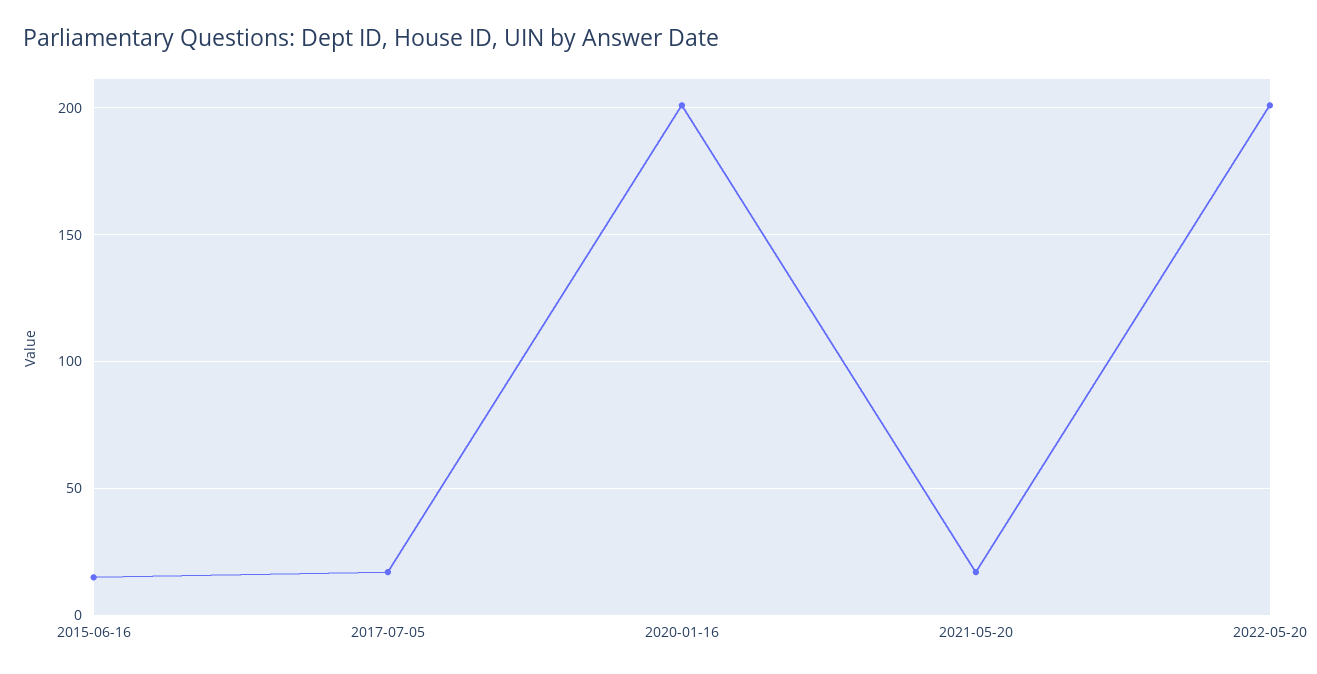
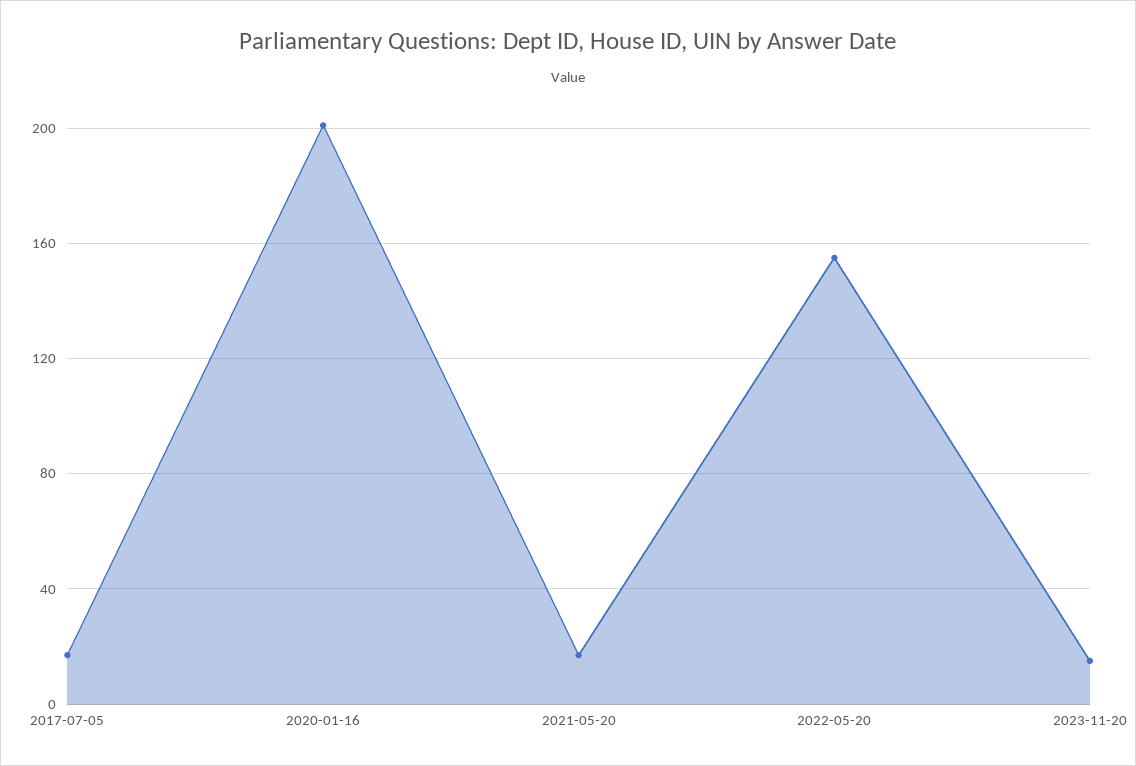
2015-06-16: 15 -> none
2022-05-20: 200 -> 155
2023-11-20: none -> 15

